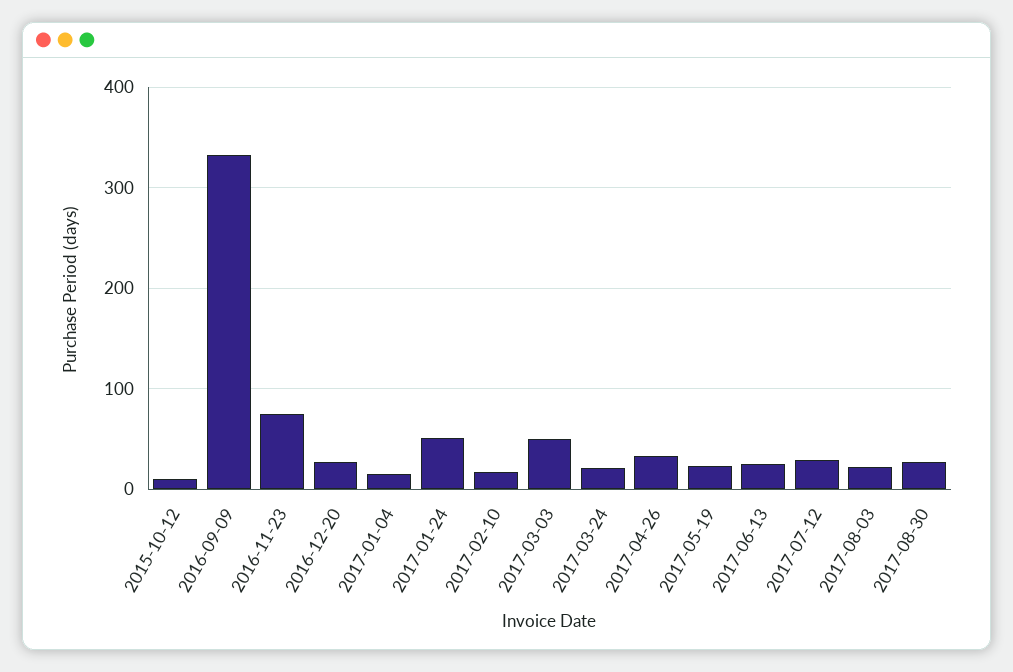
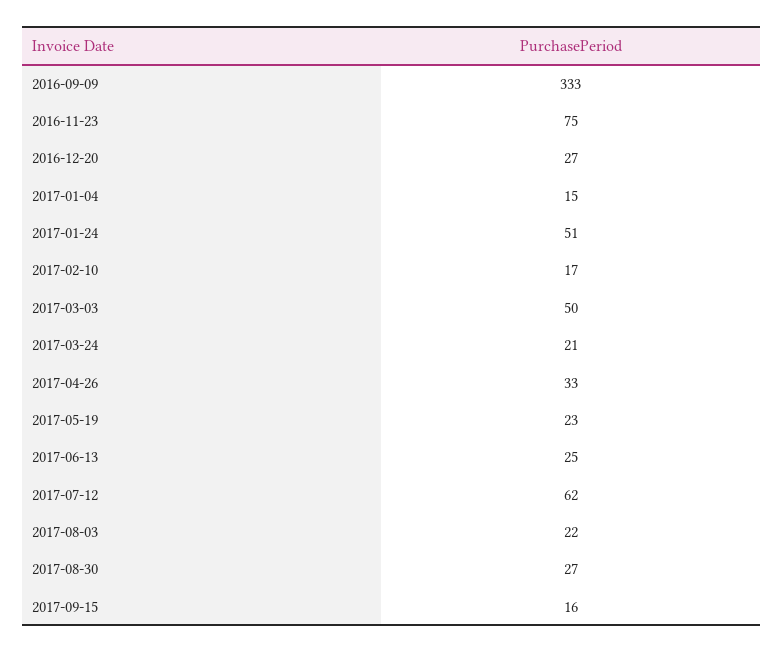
2015-10-12: 10 -> none
2017-07-12: 30 -> 62
2017-09-15: none -> 16

